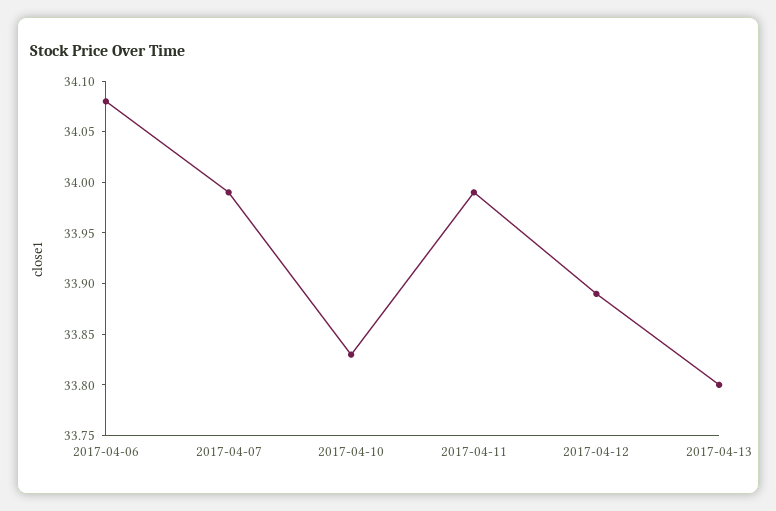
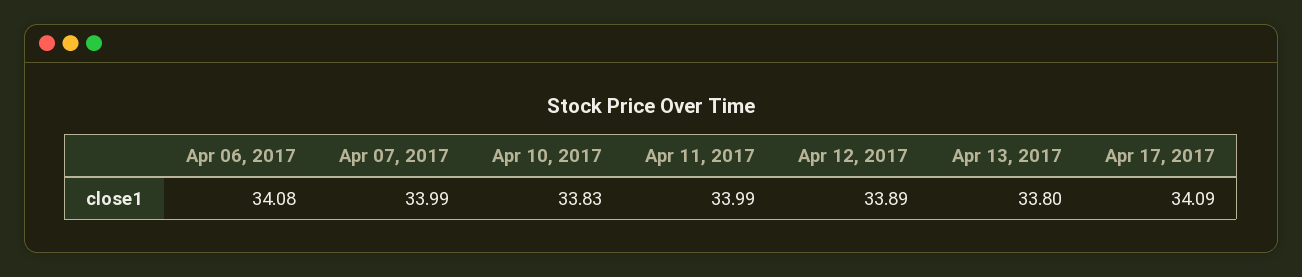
Apr 17, 2017: none -> 34.09

